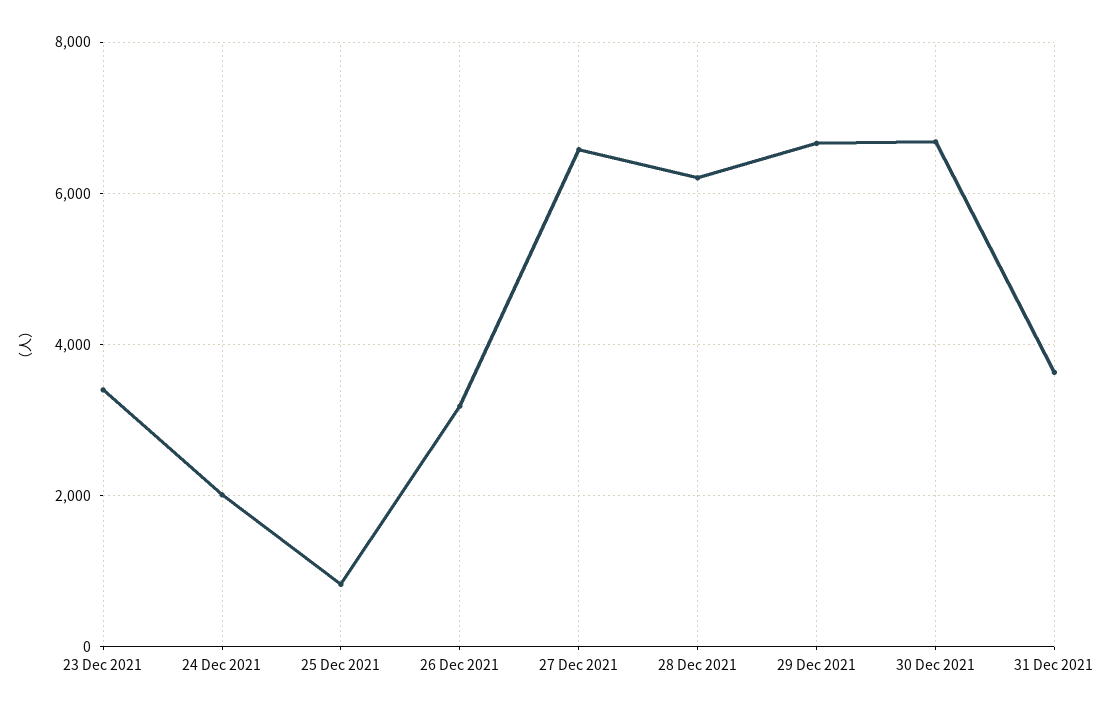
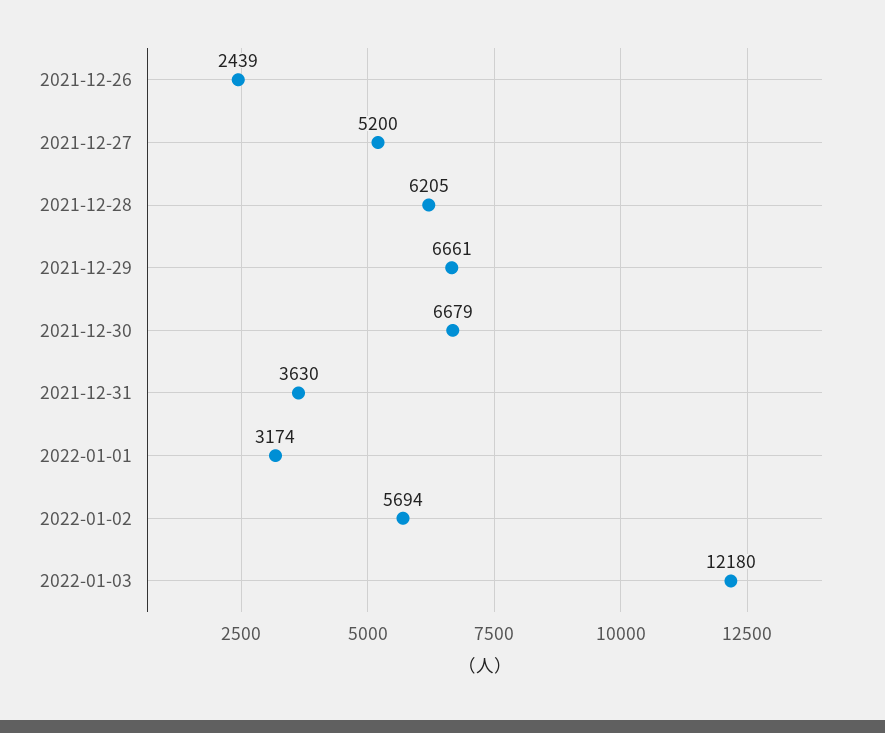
23 Dec 2021: 3400 -> none
24 Dec 2021: 2000 -> none
25 Dec 2021: 800 -> none
26 Dec 2021: 3200 -> 2439
27 Dec 2021: 6600 -> 5200
2022-01-01: none -> 3174
2022-01-02: none -> 5694
2022-01-03: none -> 12180

